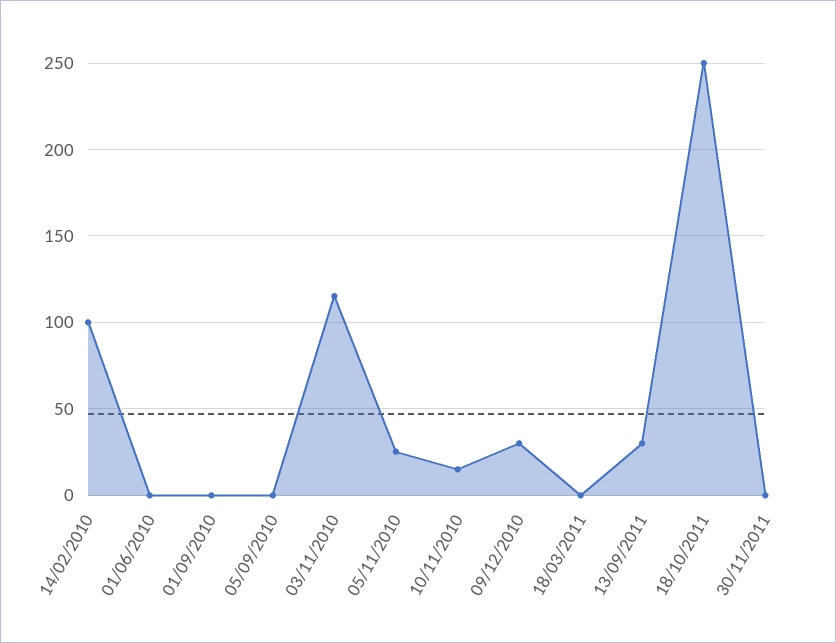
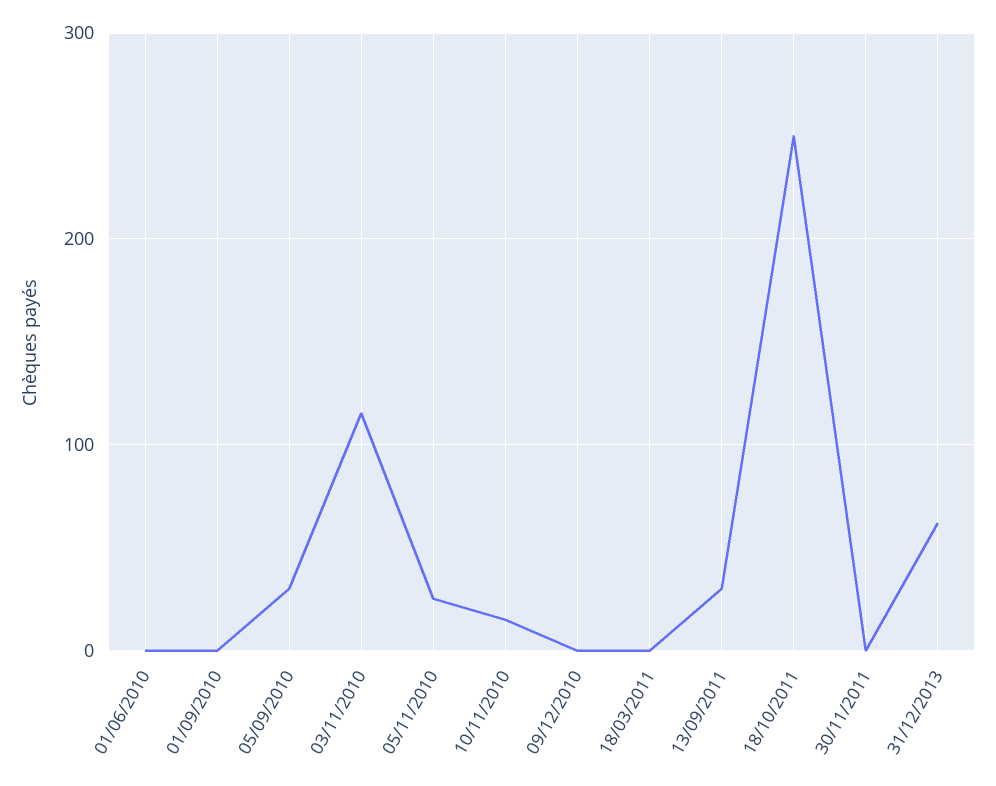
14/02/2010: 100 -> none
05/09/2010: 0 -> 30
09/12/2010: 30 -> 0
31/12/2013: none -> 60

